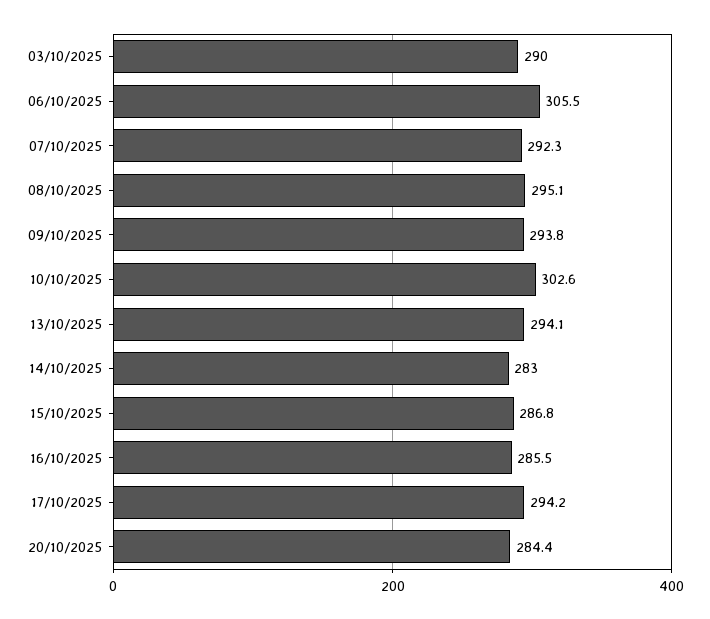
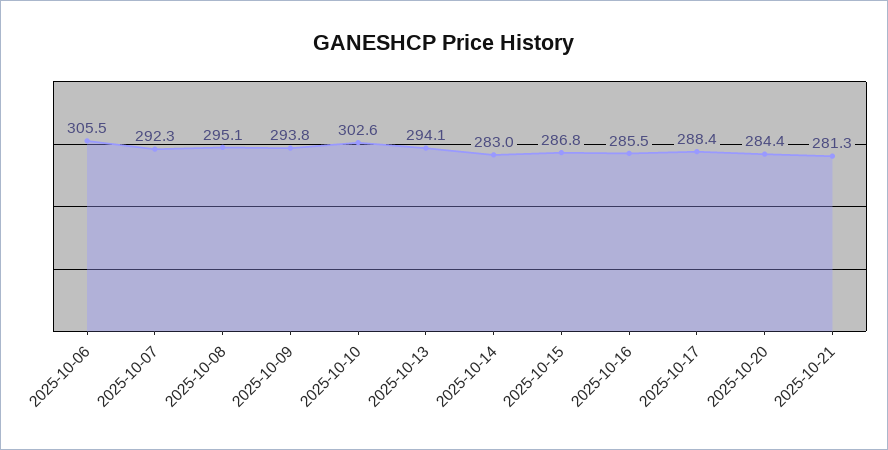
03/10/2025: 290 -> none
17/10/2025: 294.2 -> 288.4
2025-10-21: none -> 281.3

